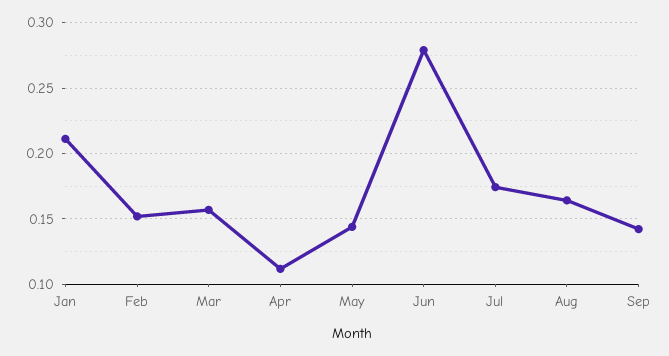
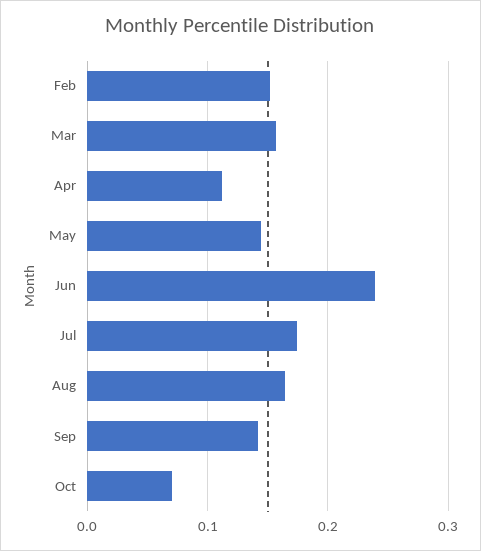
Jan: 0.21 -> none
Jun: 0.28 -> 0.24
Oct: none -> 0.07

